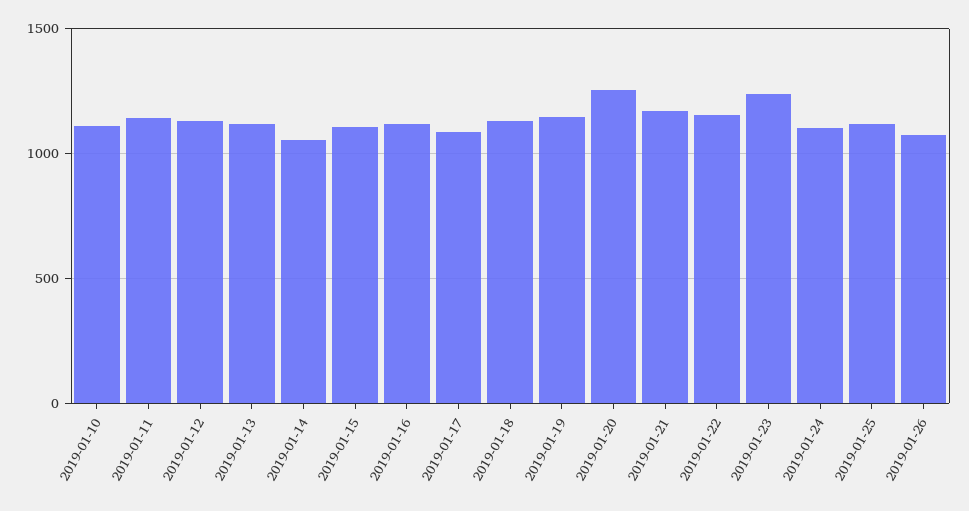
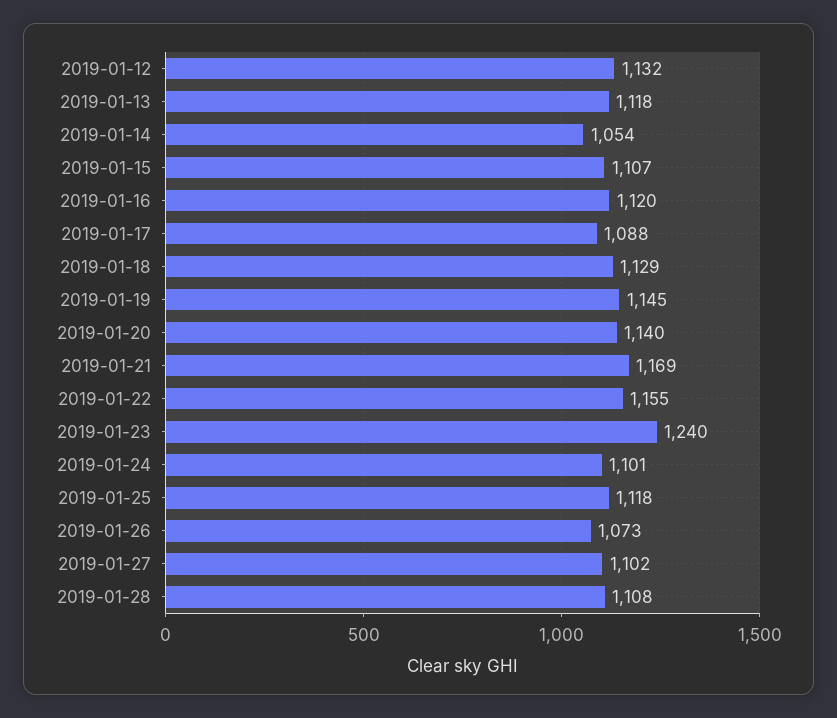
2019-01-10: 1100 -> none
2019-01-11: 1150 -> none
2019-01-20: 1250 -> 1140
2019-01-27: none -> 1102
2019-01-28: none -> 1108

